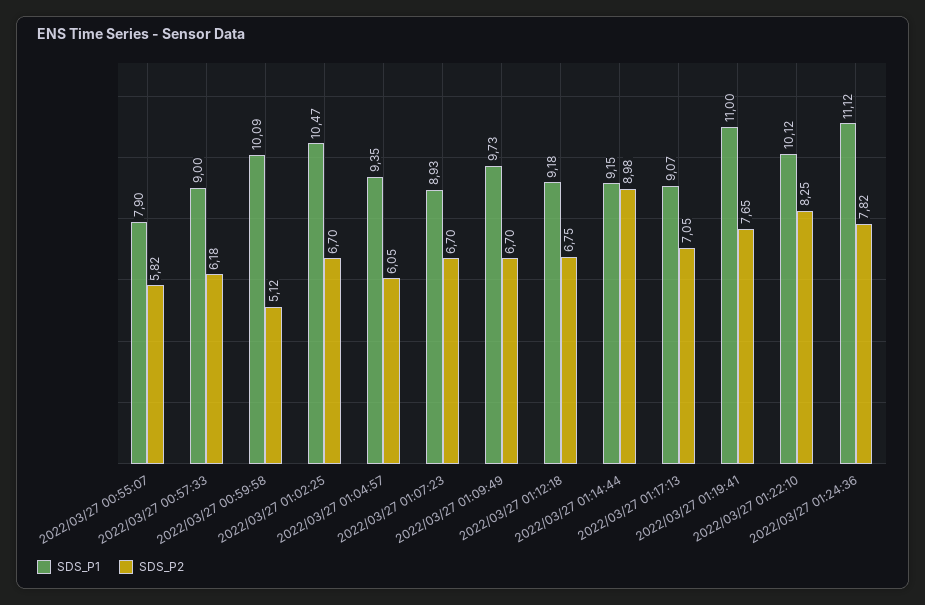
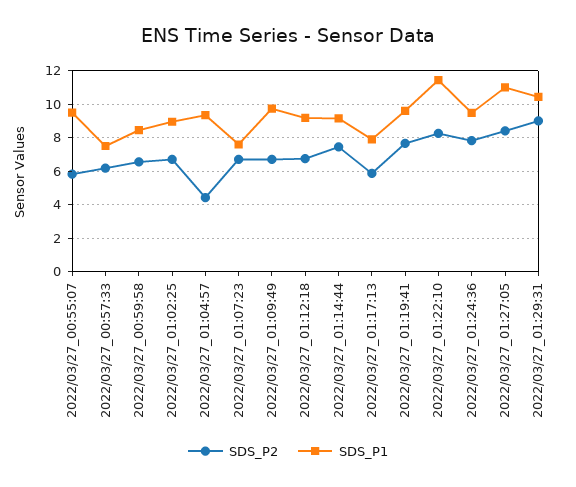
SDS_P1, 2022/03/27 00:55:07: 7.9 -> 9.5
SDS_P1, 2022/03/27 00:57:33: 9 -> 7.5
SDS_P1, 2022/03/27 00:59:58: 10.09 -> 8.5
SDS_P2, 2022/03/27 00:59:58: 5.12 -> 6.5
SDS_P1, 2022/03/27 01:02:25: 10.47 -> 9
SDS_P2, 2022/03/27 01:04:57: 6.05 -> 4.5
SDS_P1, 2022/03/27 01:07:23: 8.93 -> 7.5
SDS_P2, 2022/03/27 01:14:44: 8.98 -> 7.5
SDS_P1, 2022/03/27 01:17:13: 9.07 -> 8
SDS_P2, 2022/03/27 01:17:13: 7.05 -> 6
SDS_P1, 2022/03/27 01:19:41: 11 -> 9.5
SDS_P1, 2022/03/27 01:22:10: 10.12 -> 11.5
SDS_P1, 2022/03/27 01:24:36: 11.12 -> 9.5
SDS_P2, 2022/03/27_01:27:05: none -> 8.5
SDS_P1, 2022/03/27_01:27:05: none -> 11
SDS_P2, 2022/03/27_01:29:31: none -> 9
SDS_P1, 2022/03/27_01:29:31: none -> 10.5

